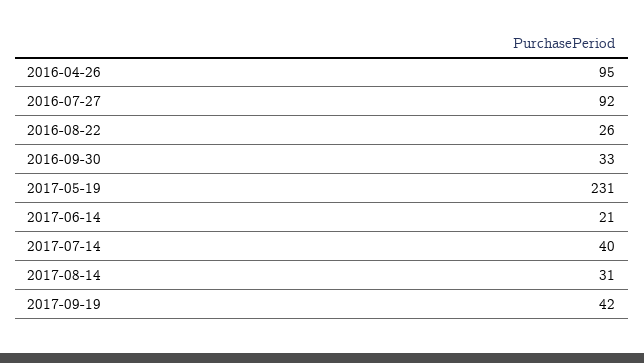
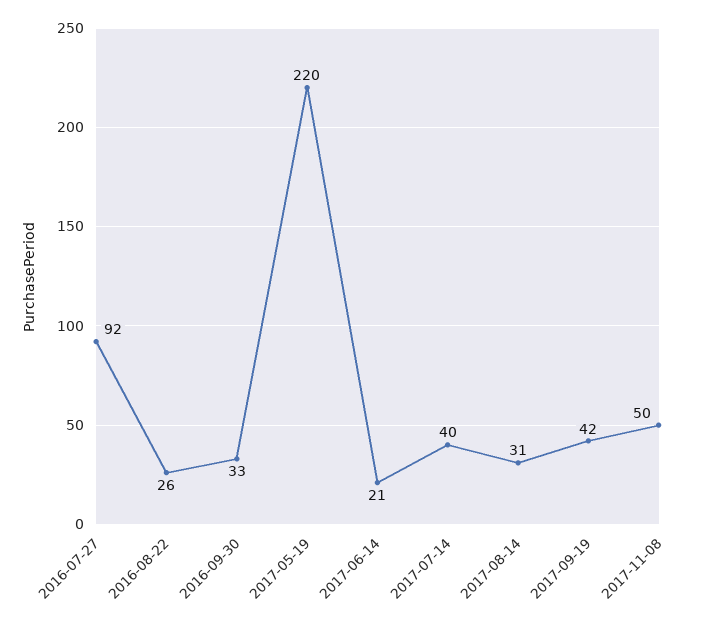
2016-04-26: 95 -> none
2017-05-19: 231 -> 220
2017-11-08: none -> 50

